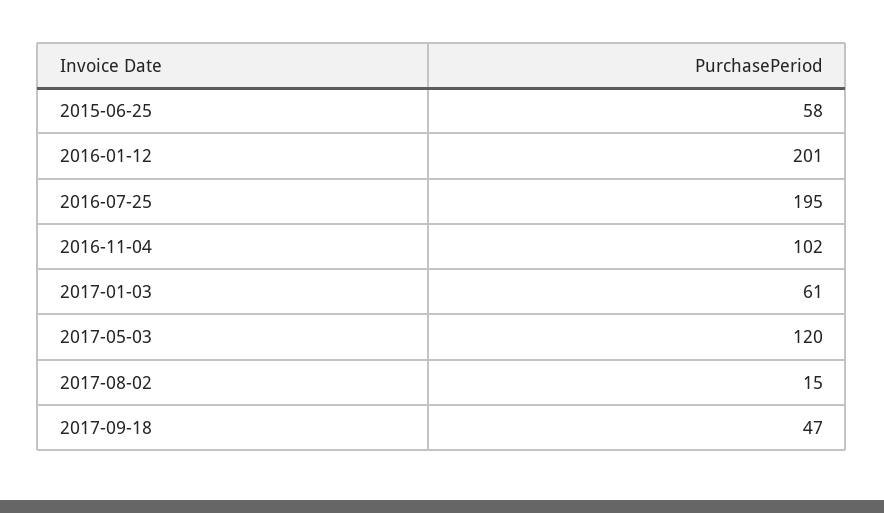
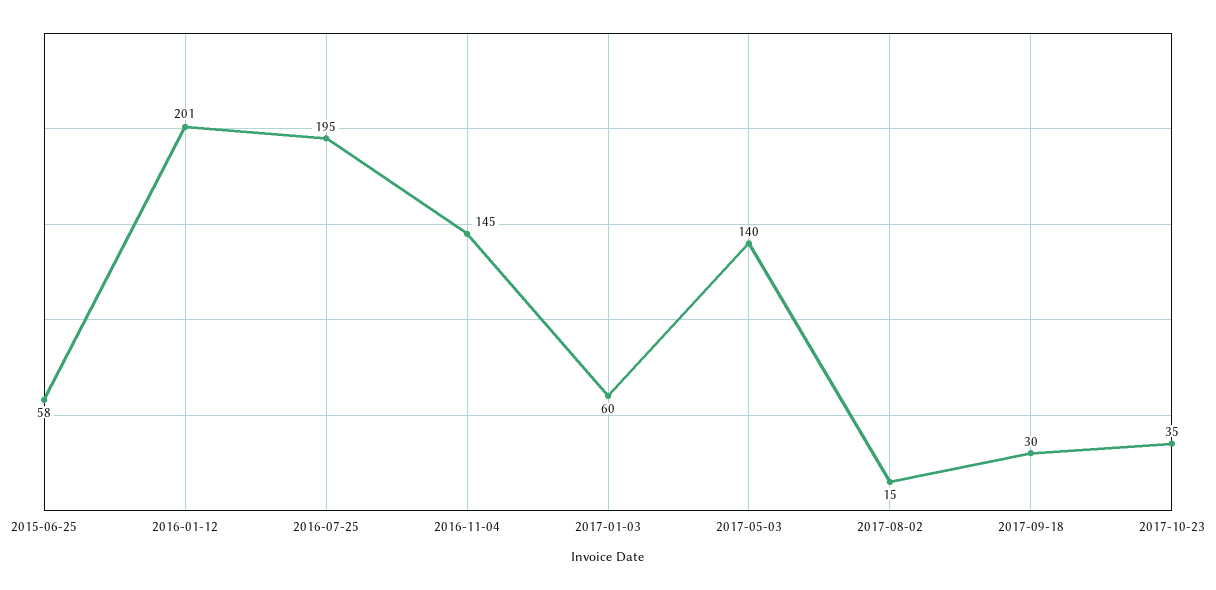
2016-11-04: 102 -> 145
2017-01-03: 61 -> 60
2017-05-03: 120 -> 140
2017-09-18: 47 -> 30
2017-10-23: none -> 35

